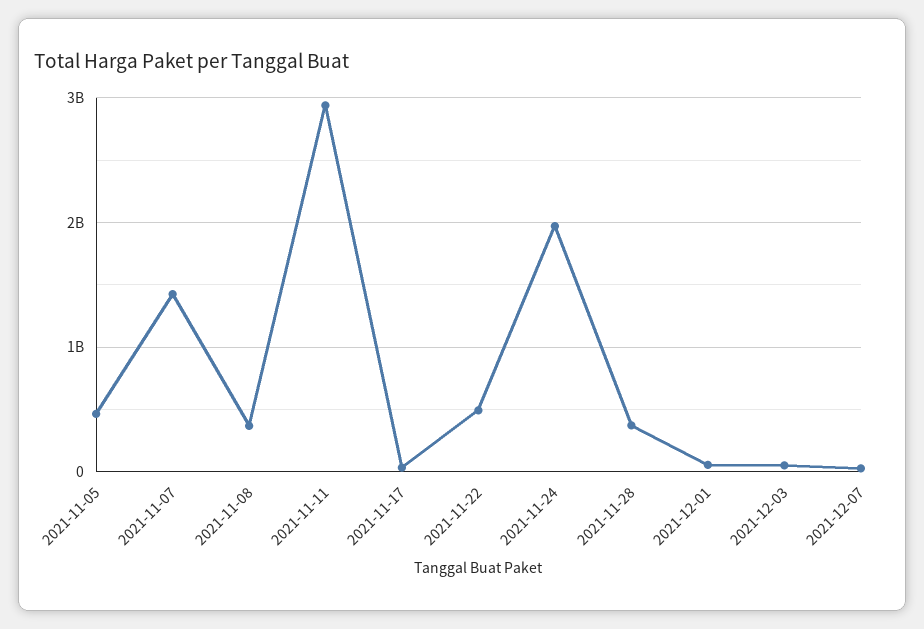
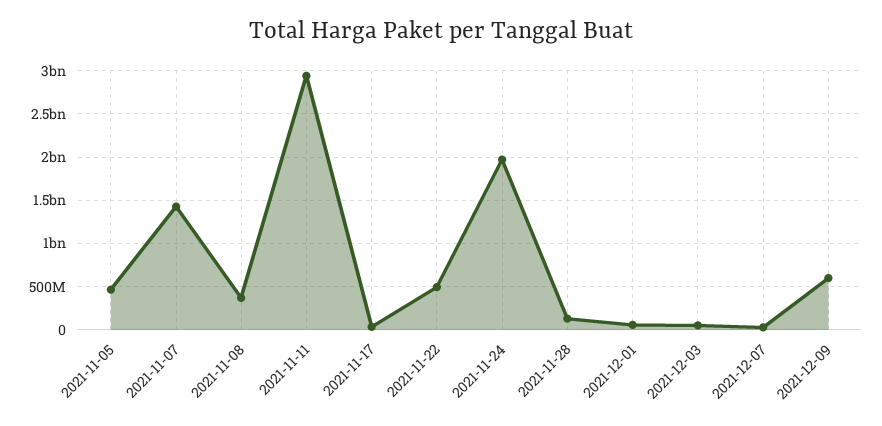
2021-11-28: 400000000 -> 100000000
2021-12-09: none -> 600000000

